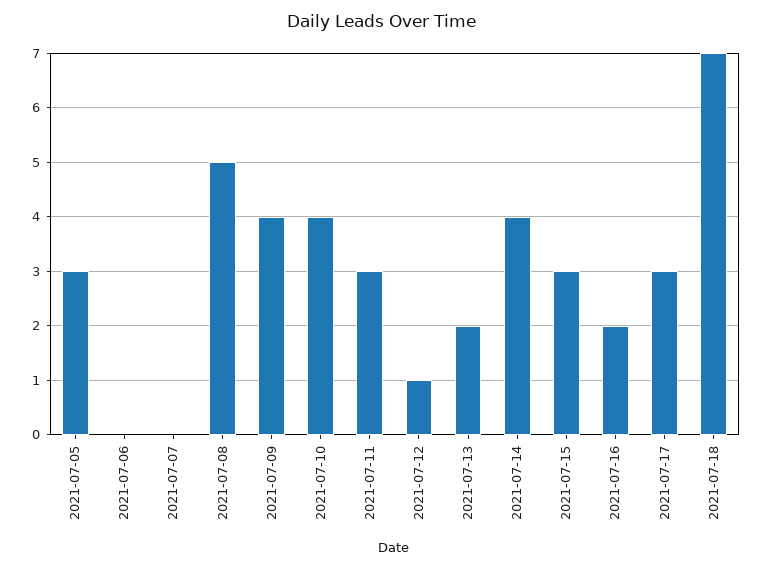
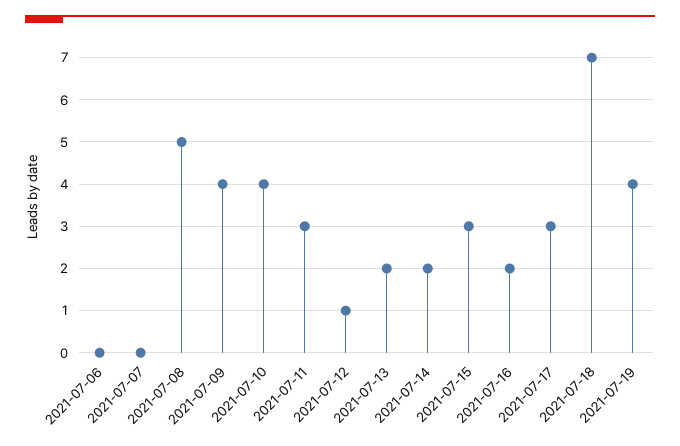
2021-07-05: 3 -> none
2021-07-14: 4 -> 2
2021-07-19: none -> 4

